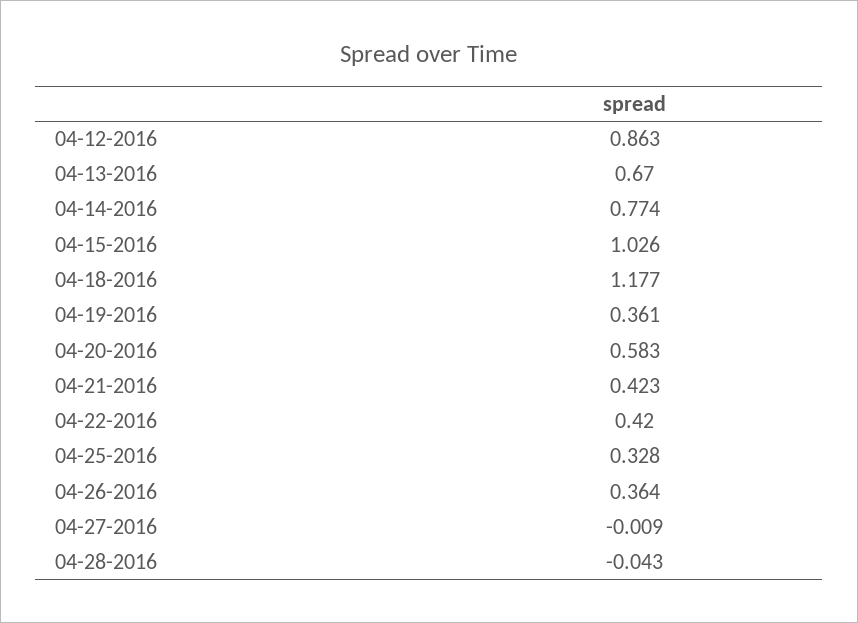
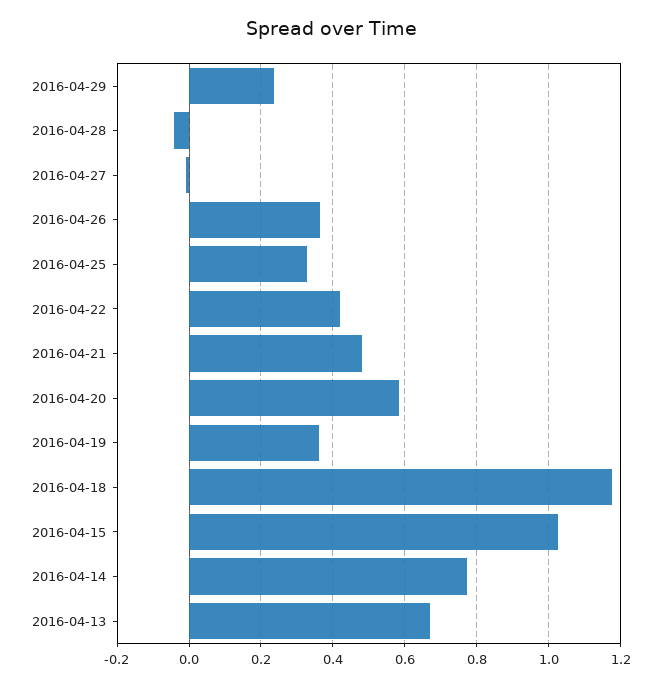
04-12-2016: 0.863 -> none
04-21-2016: 0.423 -> 0.48
2016-04-29: none -> 0.24

